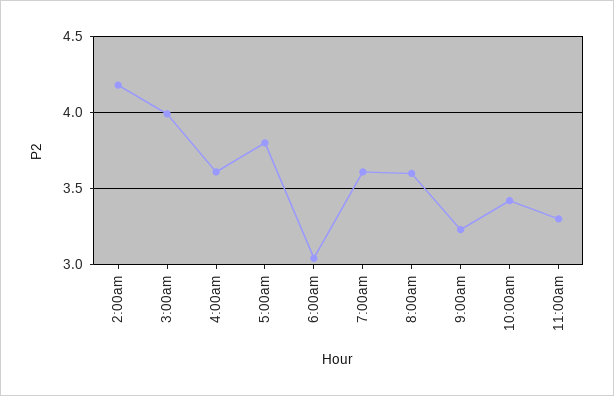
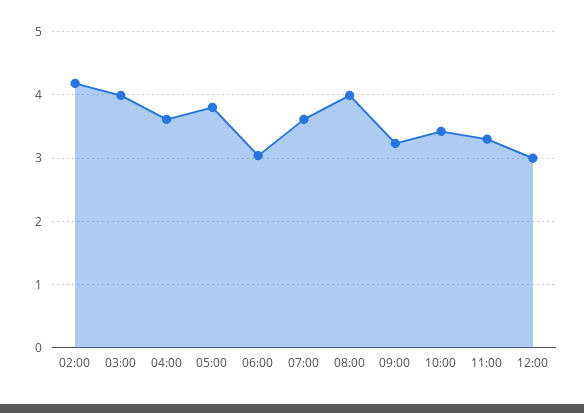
8:00am: 3.6 -> 4
12:00: none -> 3

